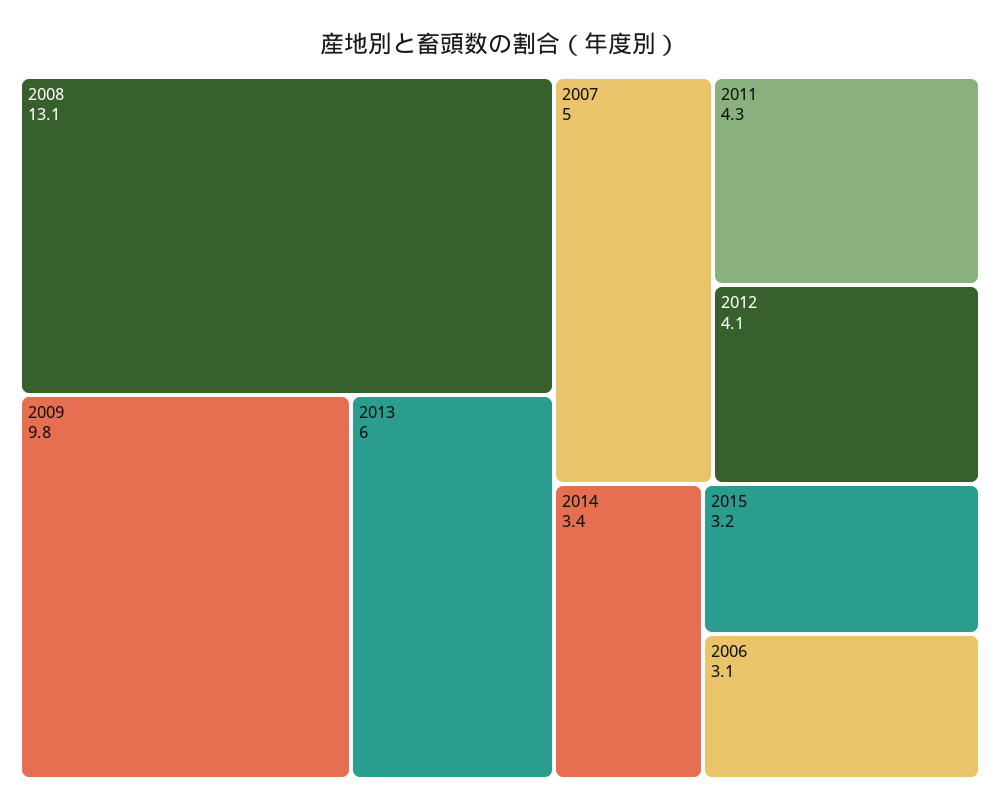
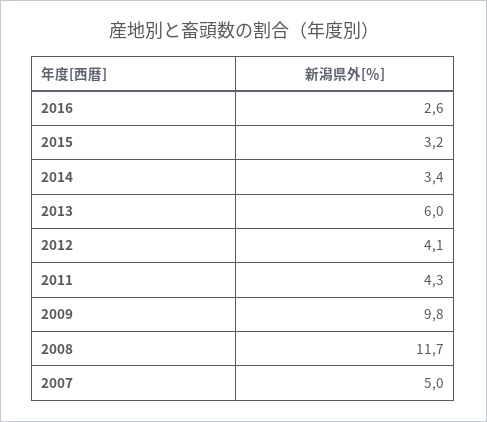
2008: 13.1 -> 11.7
2006: 3.1 -> none
2016: none -> 2.6

